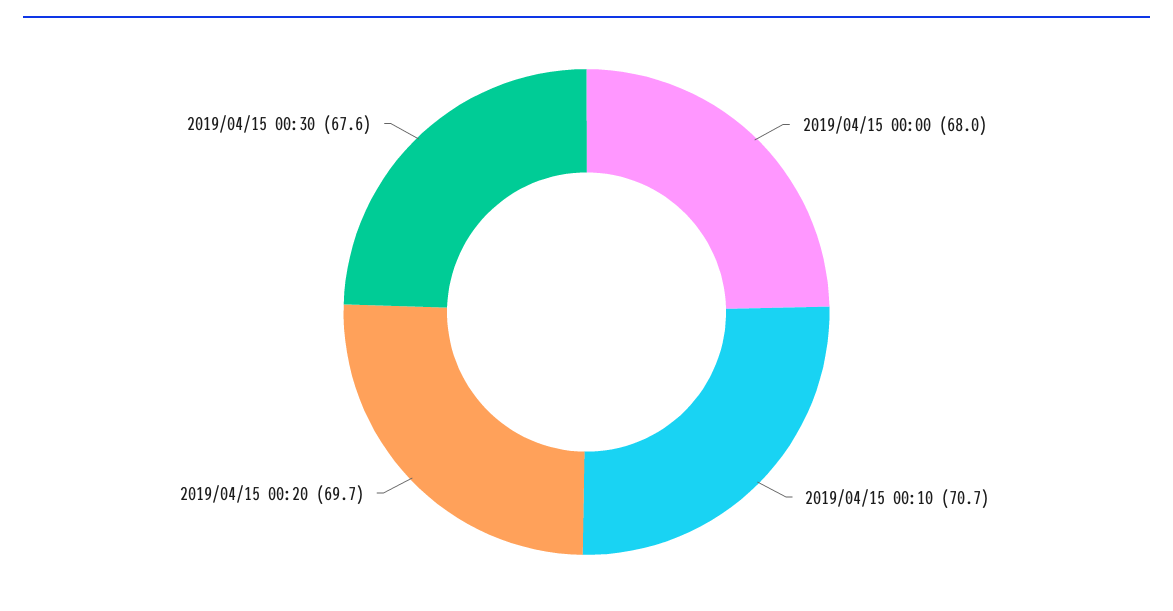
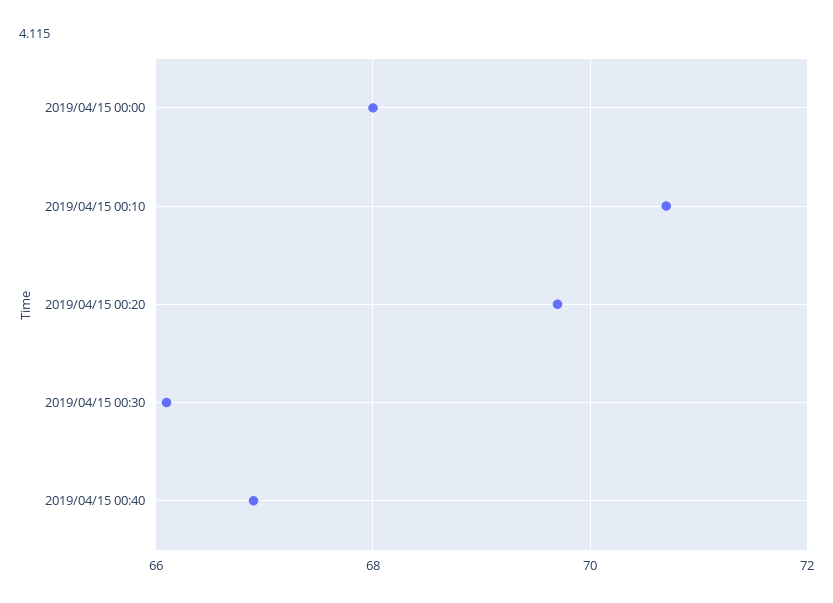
2019/04/15 00:30: 67.6 -> 66
2019/04/15 00:40: none -> 67

